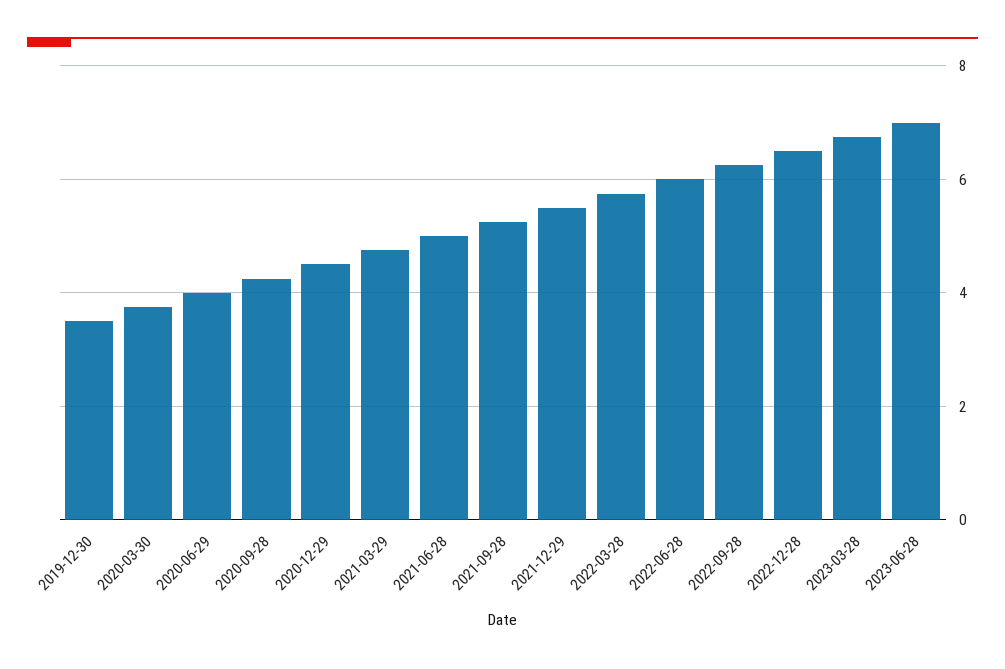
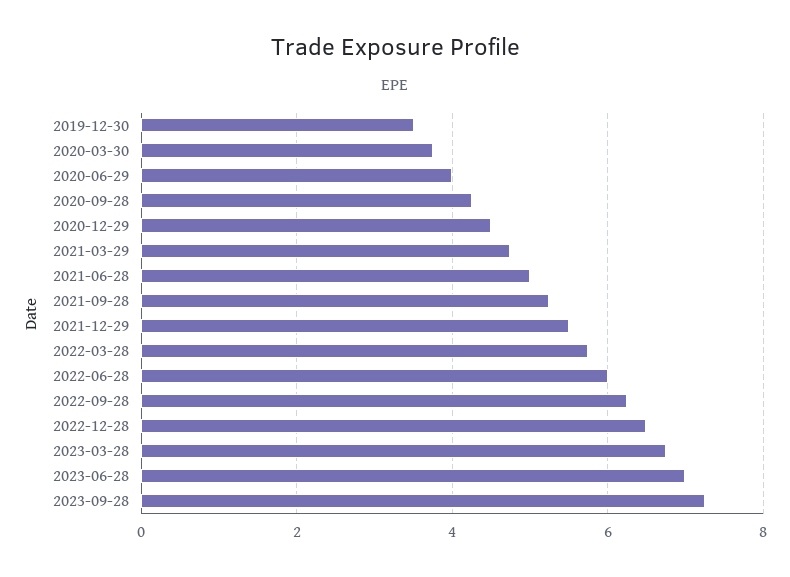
2023-09-28: none -> 7.2

